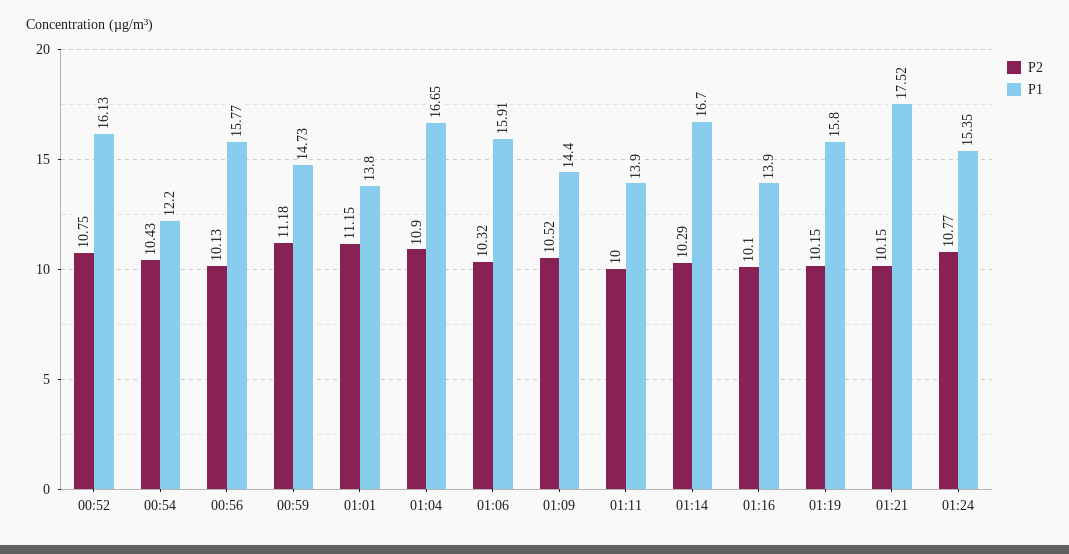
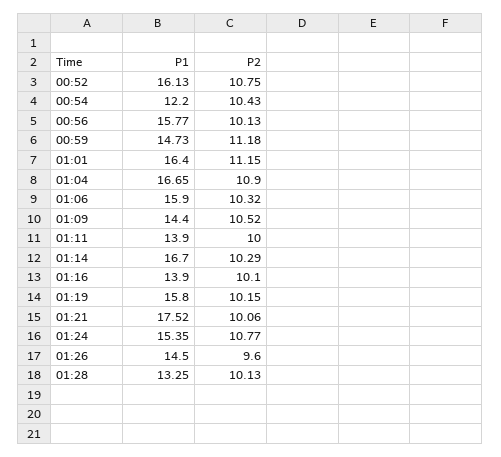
P1, 01:01: 13.8 -> 16.4
P1, 01:06: 15.91 -> 15.9
P2, 01:21: 10.15 -> 10.06
P1, 01:26: none -> 14.5
P2, 01:26: none -> 9.6
P1, 01:28: none -> 13.25
P2, 01:28: none -> 10.13

